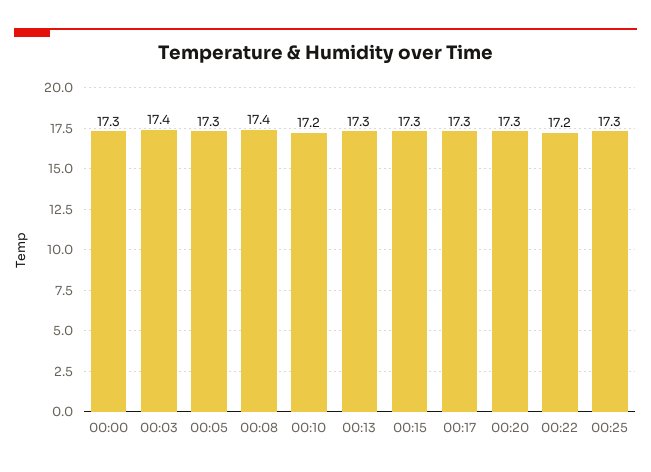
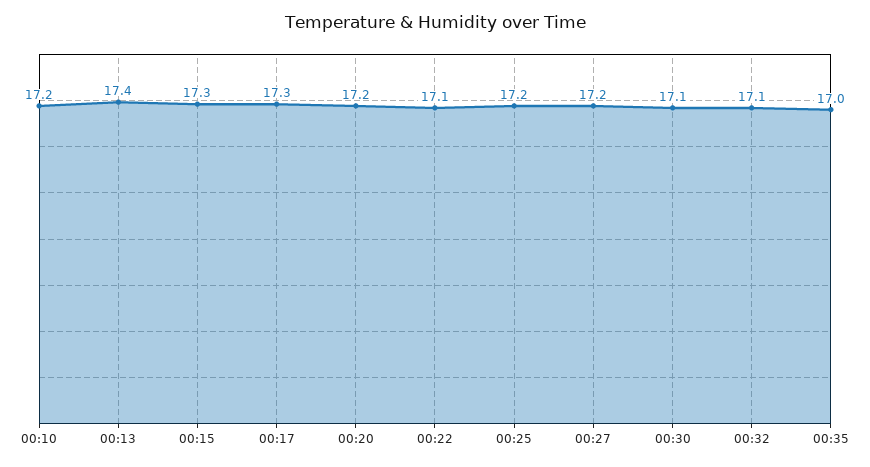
00:00: 17.3 -> none
00:03: 17.4 -> none
00:05: 17.3 -> none
00:08: 17.4 -> none
00:13: 17.3 -> 17.4
00:20: 17.3 -> 17.2
00:22: 17.2 -> 17.1
00:25: 17.3 -> 17.2
00:27: none -> 17.2
00:30: none -> 17.1
00:32: none -> 17.1
00:35: none -> 17

